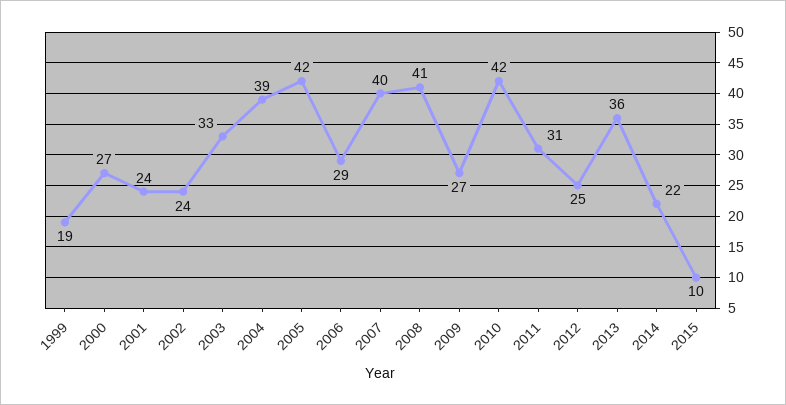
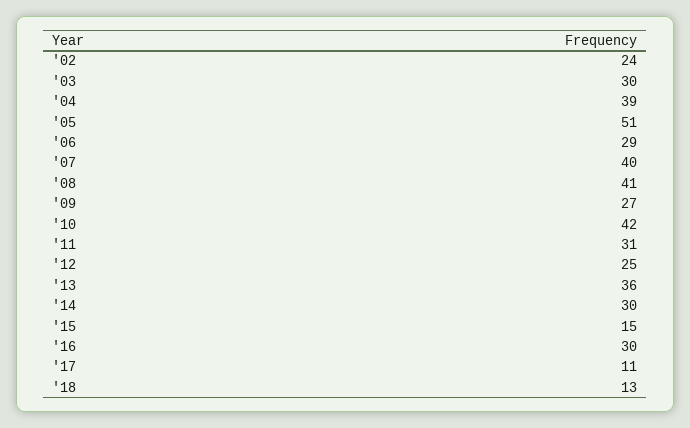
1999: 19 -> none
2000: 27 -> none
2001: 24 -> none
2003: 33 -> 30
2005: 42 -> 51
2014: 22 -> 30
2015: 10 -> 15
'16: none -> 30
'17: none -> 11
'18: none -> 13

